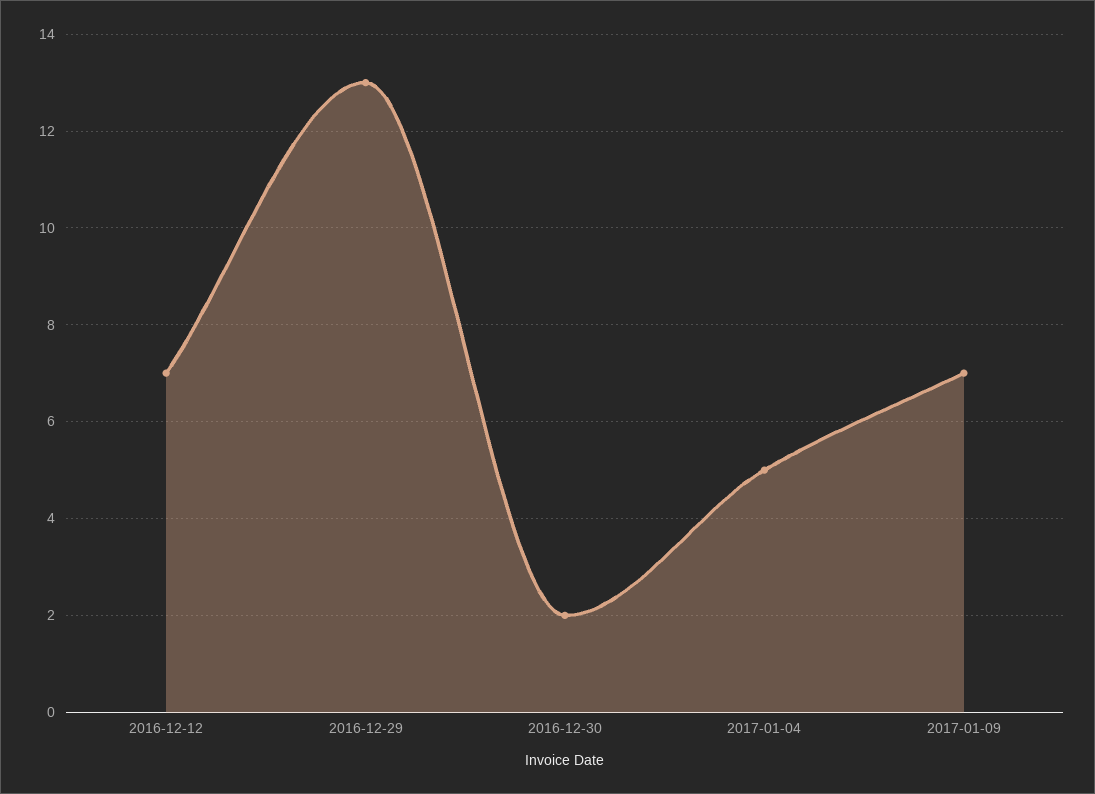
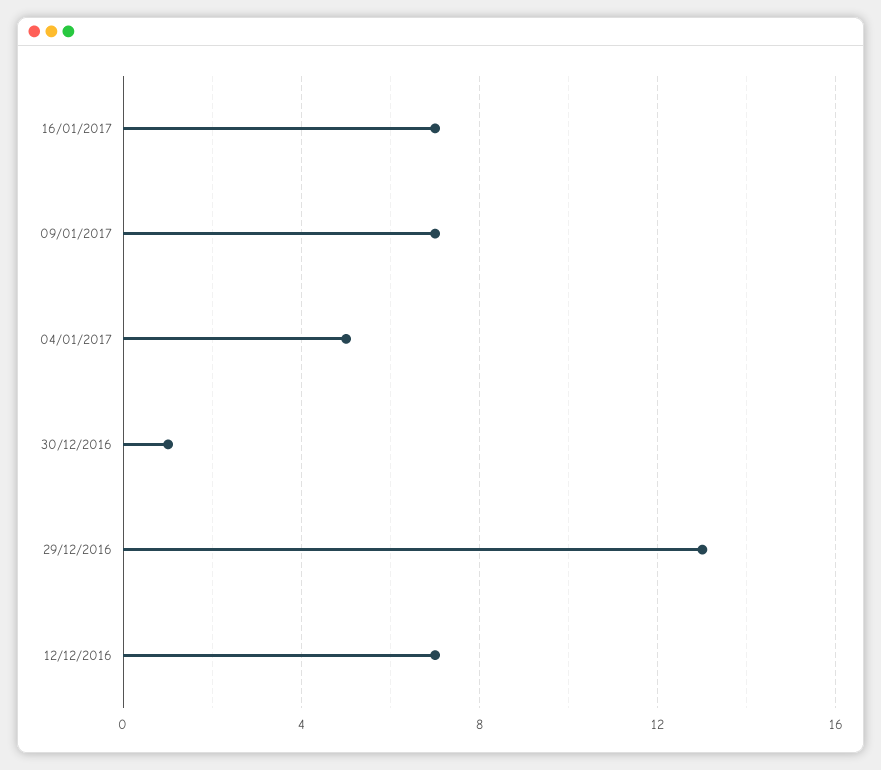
2016-12-30: 2 -> 1
16/01/2017: none -> 7

